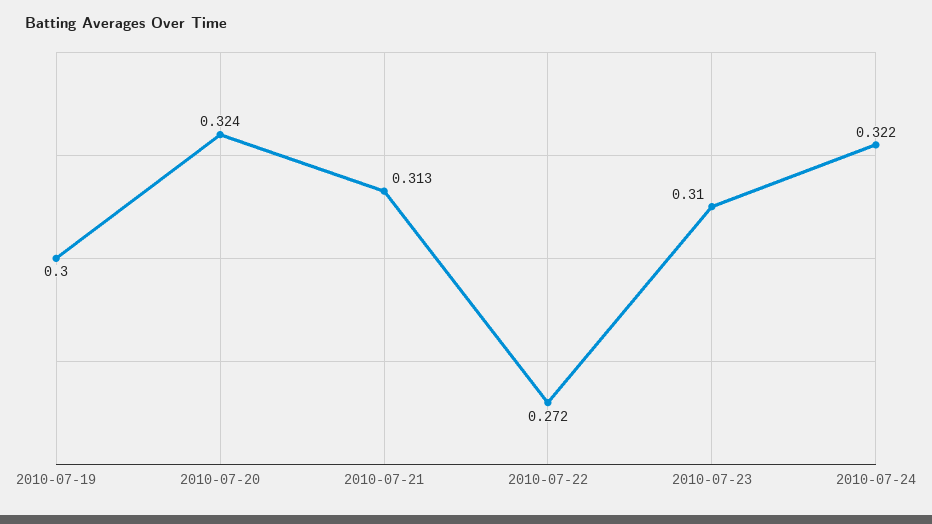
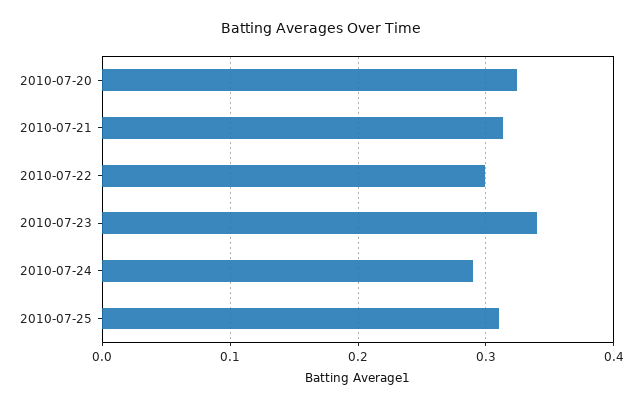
2010-07-19: 0.3 -> none
2010-07-22: 0.272 -> 0.3
2010-07-23: 0.31 -> 0.34
2010-07-24: 0.322 -> 0.29
2010-07-25: none -> 0.31

